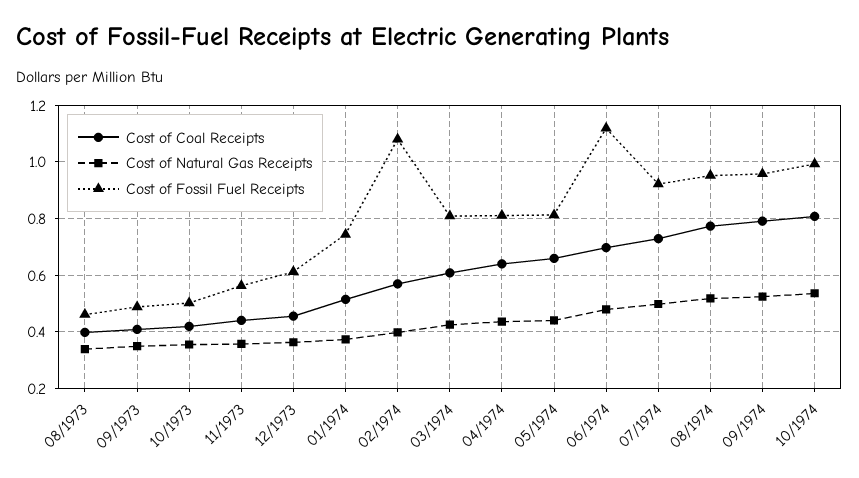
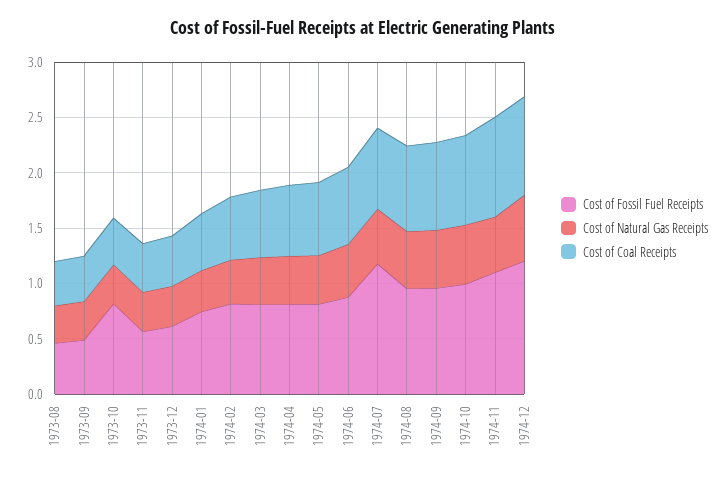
Cost of Fossil Fuel Receipts, 10/1973: 0.5 -> 0.8
Cost of Fossil Fuel Receipts, 02/1974: 1.075 -> 0.8
Cost of Fossil Fuel Receipts, 06/1974: 1.125 -> 0.9
Cost of Fossil Fuel Receipts, 07/1974: 0.925 -> 1.2
Cost of Fossil Fuel Receipts, 1974-11: none -> 1.1
Cost of Natural Gas Receipts, 1974-11: none -> 0.5
Cost of Coal Receipts, 1974-11: none -> 0.9
Cost of Fossil Fuel Receipts, 1974-12: none -> 1.2
Cost of Natural Gas Receipts, 1974-12: none -> 0.6
Cost of Coal Receipts, 1974-12: none -> 0.9

